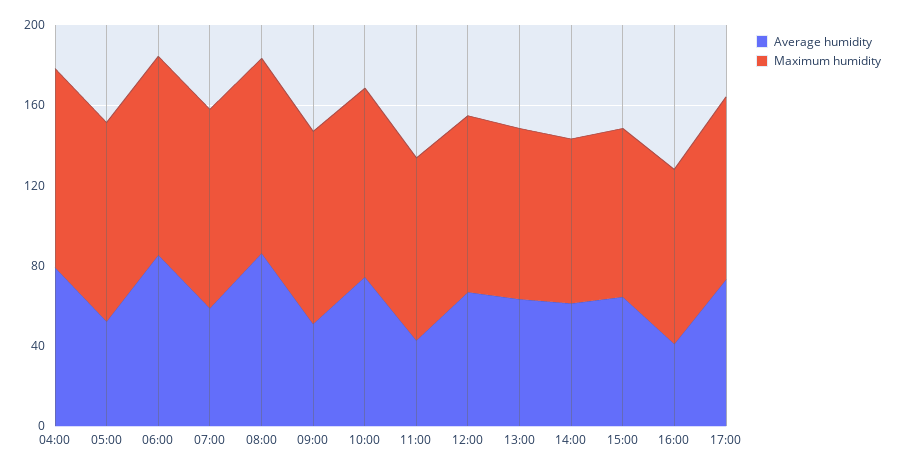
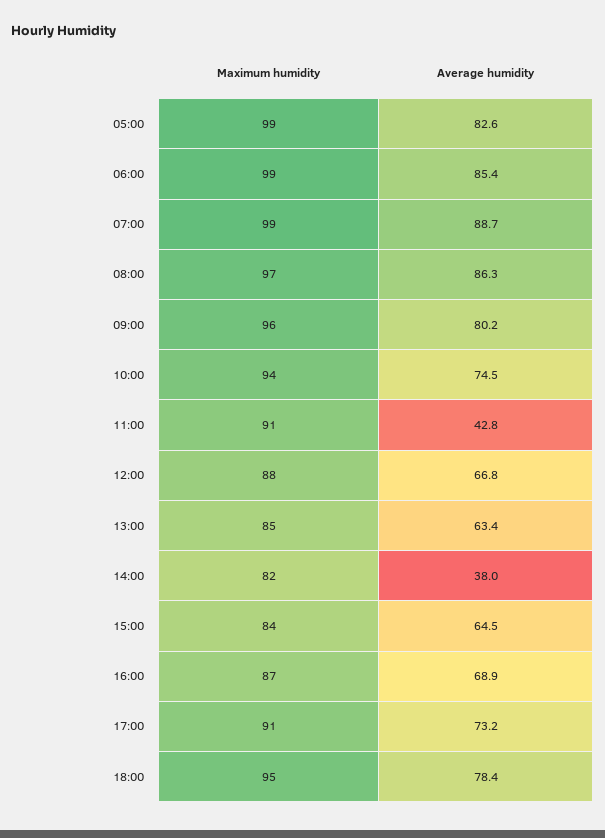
Average humidity, 04:00: 80 -> none
Maximum humidity, 04:00: 100 -> none
Average humidity, 05:00: 50 -> 82.6
Average humidity, 07:00: 60 -> 88.7
Average humidity, 09:00: 50 -> 80.2
Average humidity, 14:00: 60 -> 38
Average humidity, 16:00: 40 -> 68.9
Maximum humidity, 18:00: none -> 95
Average humidity, 18:00: none -> 78.4

